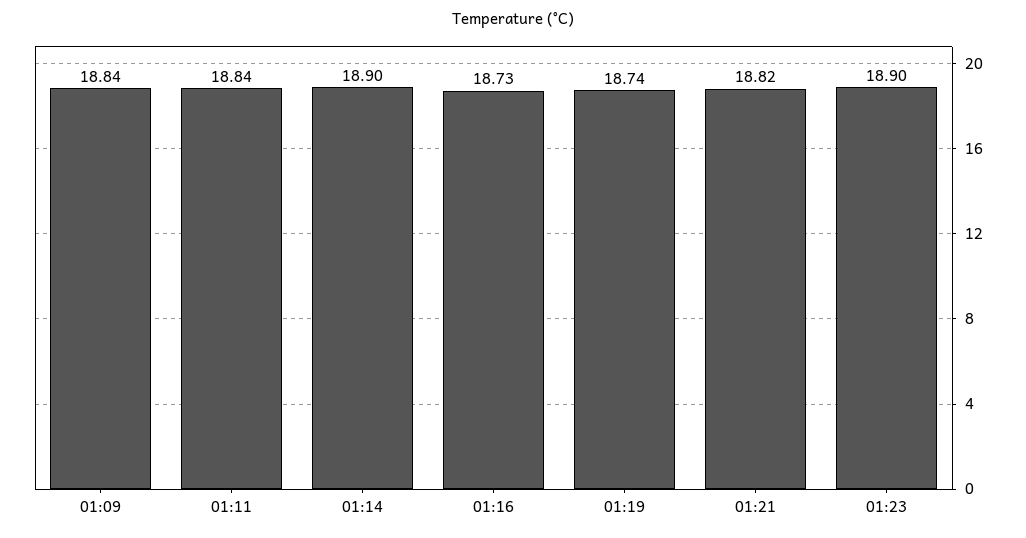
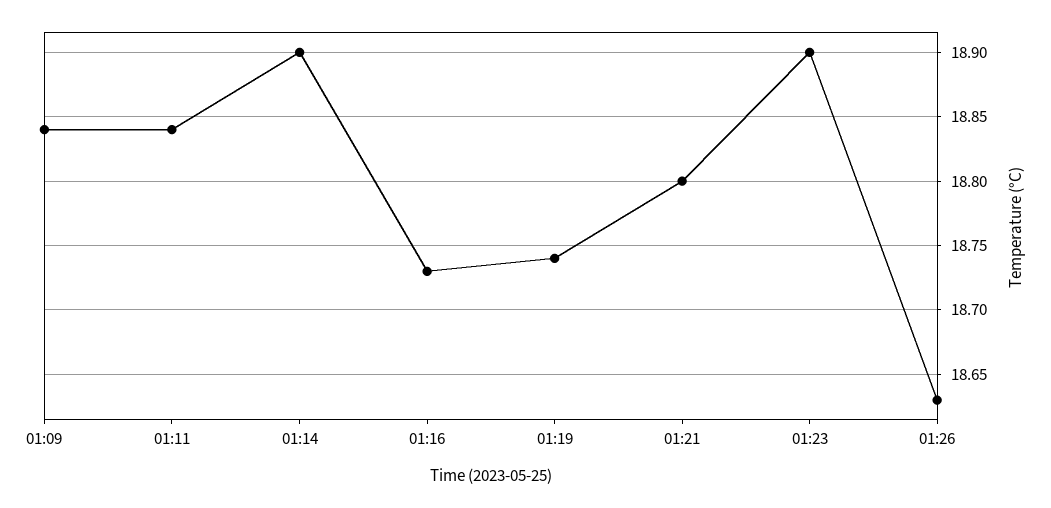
01:21: 18.82 -> 18.8
01:26: none -> 18.63

